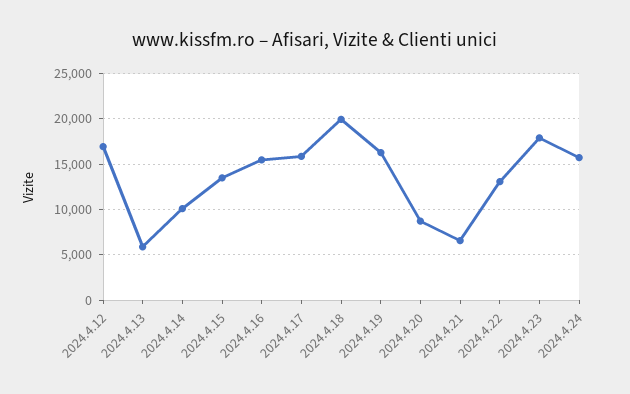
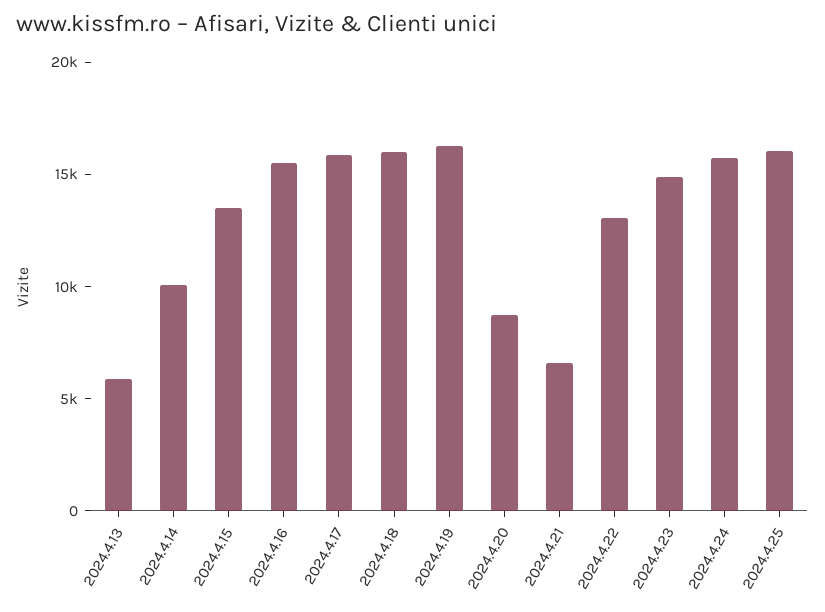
2024.4.12: 17000 -> none
2024.4.18: 20000 -> 16000
2024.4.23: 18000 -> 15000
2024.4.25: none -> 16000

